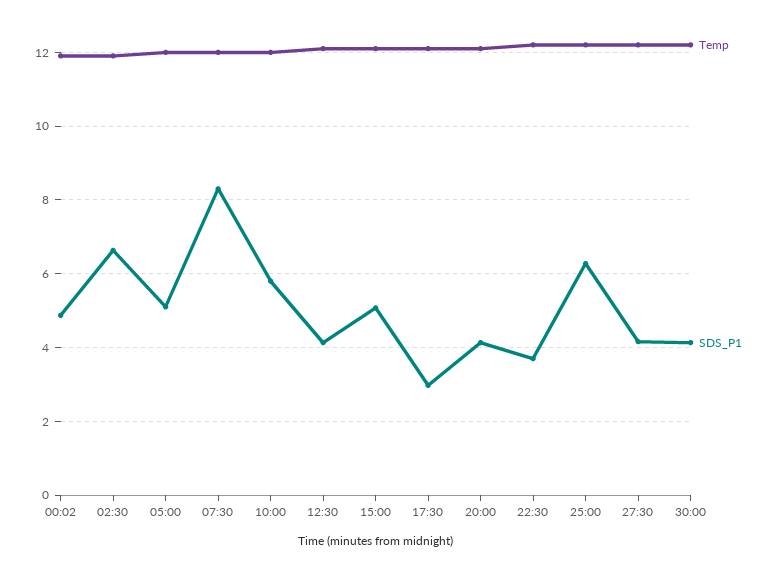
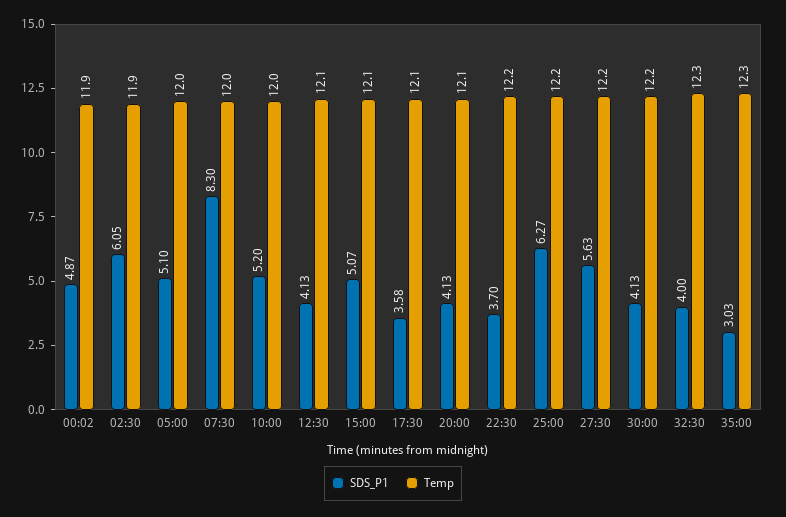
SDS_P1, 02:30: 6.6 -> 6.05
SDS_P1, 10:00: 5.8 -> 5.2
SDS_P1, 17:30: 3 -> 3.58
SDS_P1, 27:30: 4.2 -> 5.63
SDS_P1, 32:30: none -> 4
Temp, 32:30: none -> 12.3
SDS_P1, 35:00: none -> 3.03
Temp, 35:00: none -> 12.3

